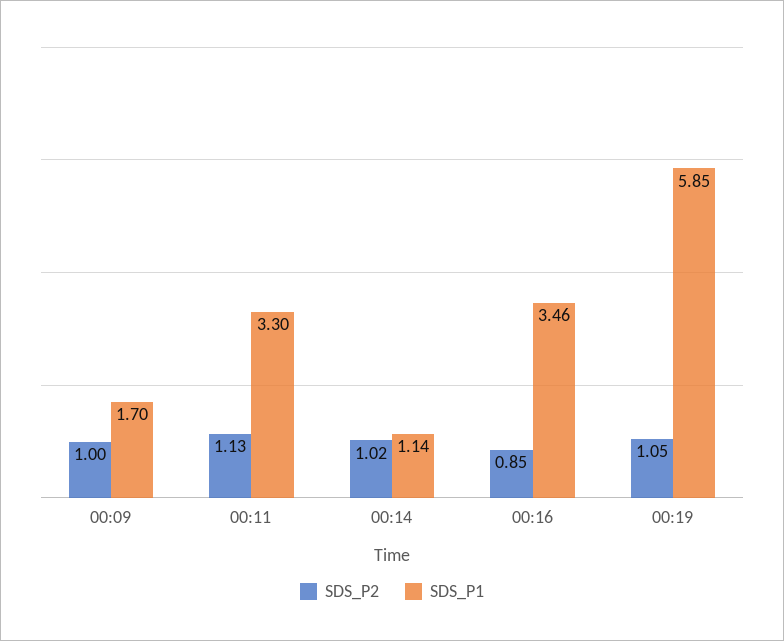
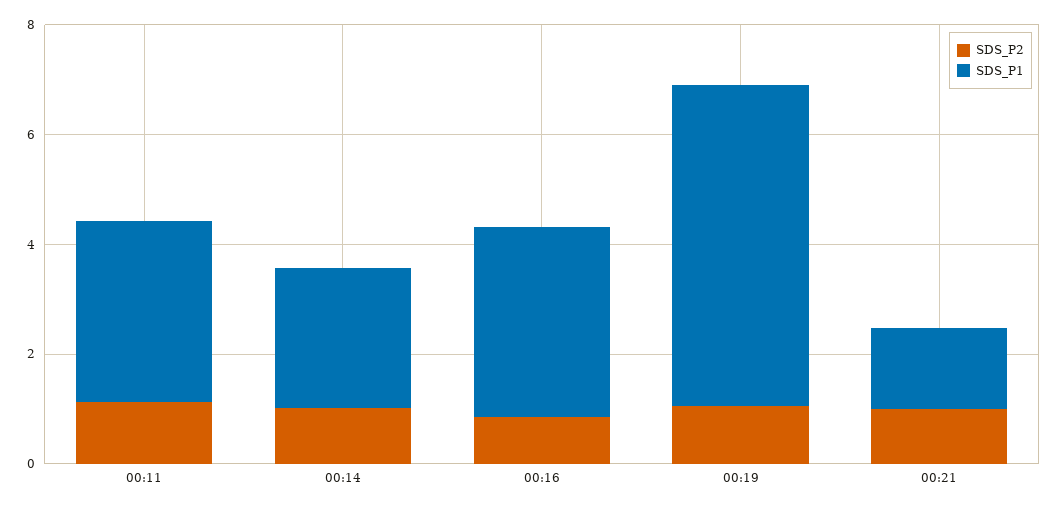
SDS_P2, 00:09: 1 -> none
SDS_P1, 00:09: 1.7 -> none
SDS_P1, 00:14: 1.14 -> 2.5
SDS_P2, 00:21: none -> 1
SDS_P1, 00:21: none -> 1.5

